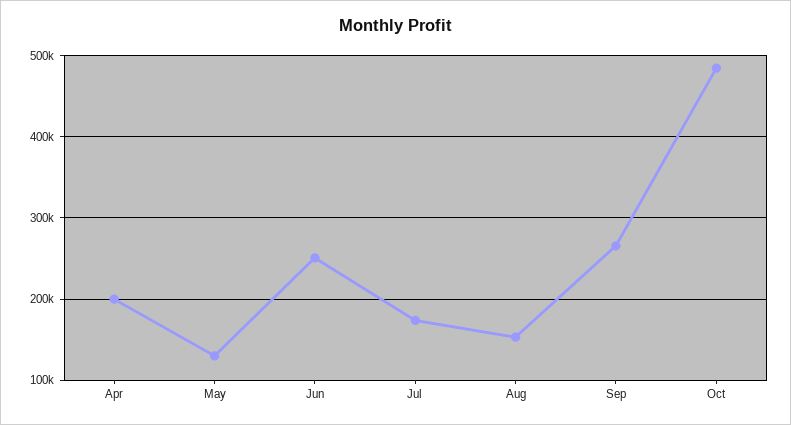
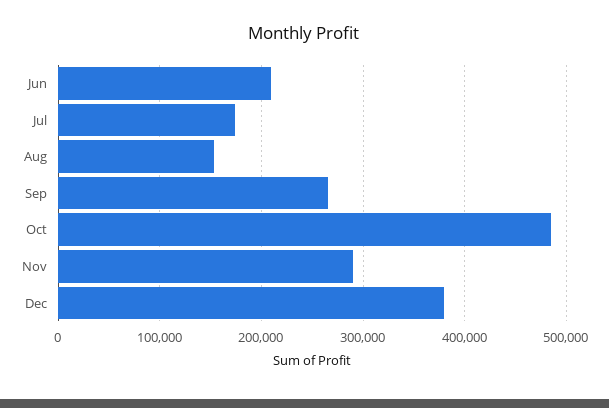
Apr: 200000 -> none
May: 130000 -> none
Jun: 250000 -> 210000
Nov: none -> 290000
Dec: none -> 380000

